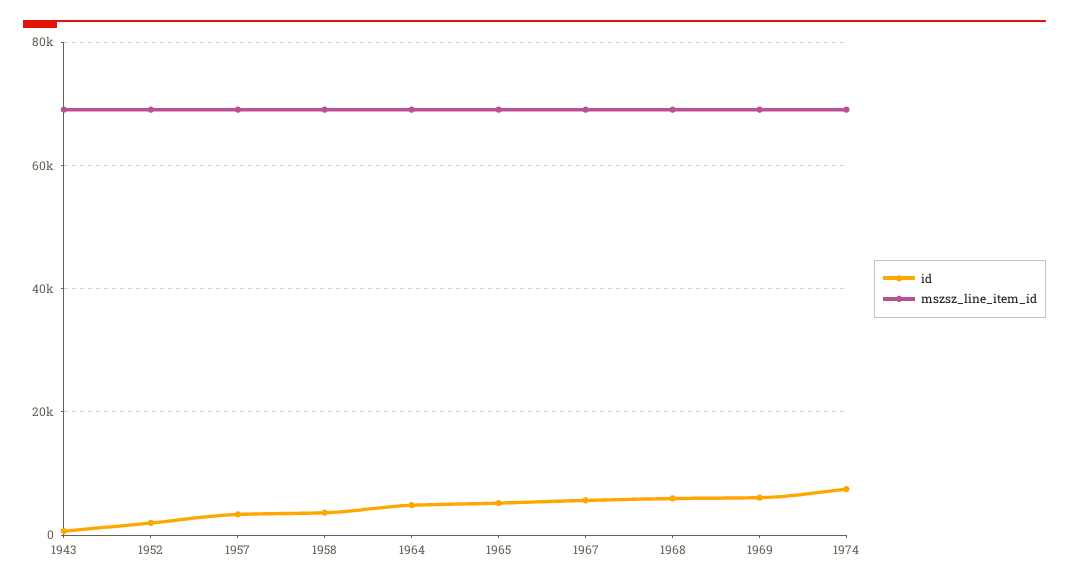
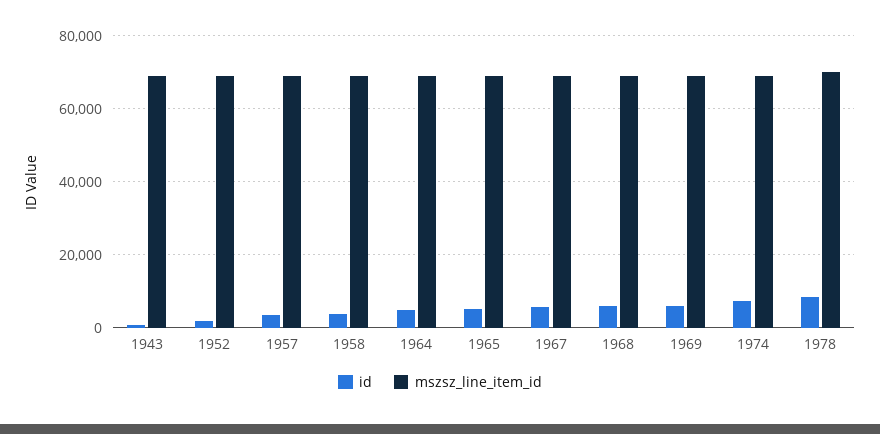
id, 1978: none -> 8000
mszsz_line_item_id, 1978: none -> 70000

